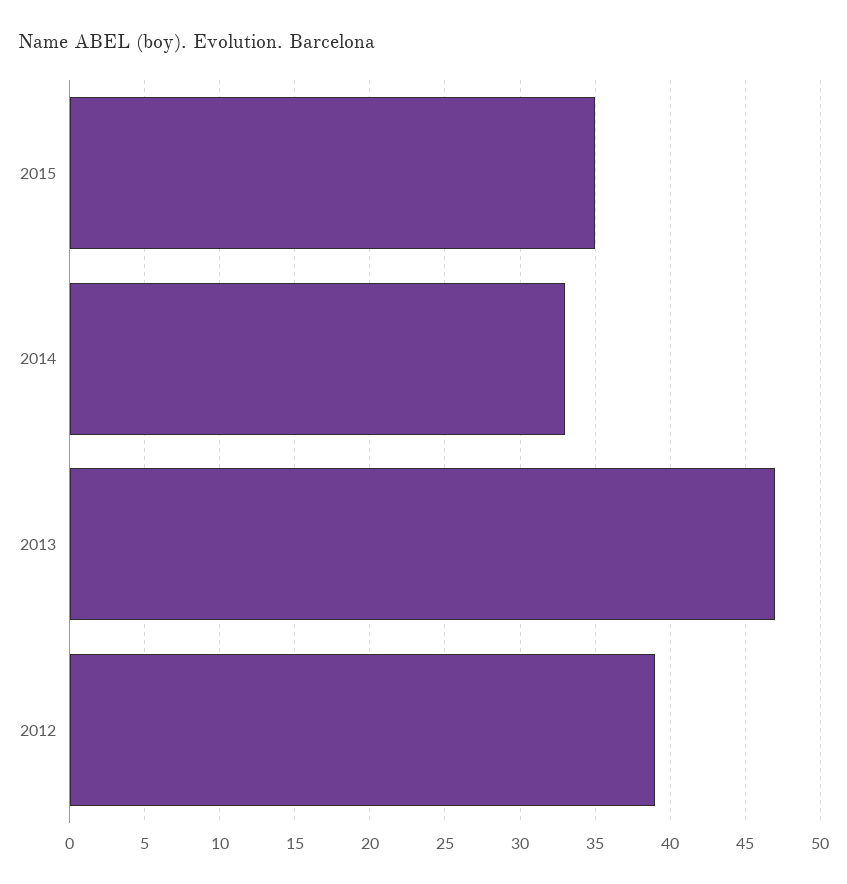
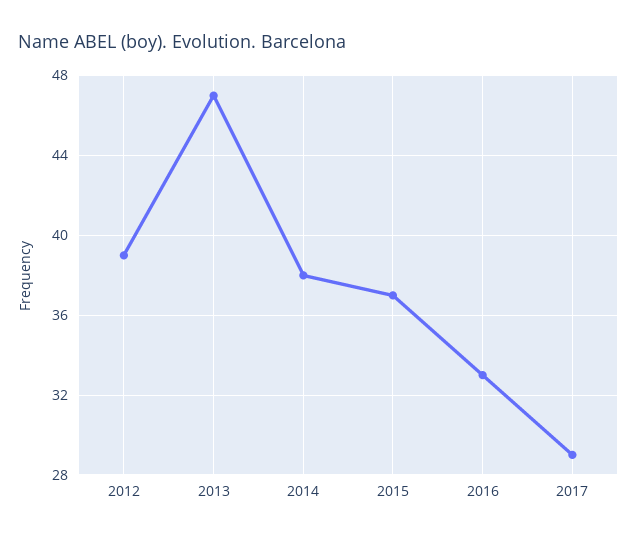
2015: 35 -> 37
2014: 33 -> 38
2016: none -> 33
2017: none -> 29

